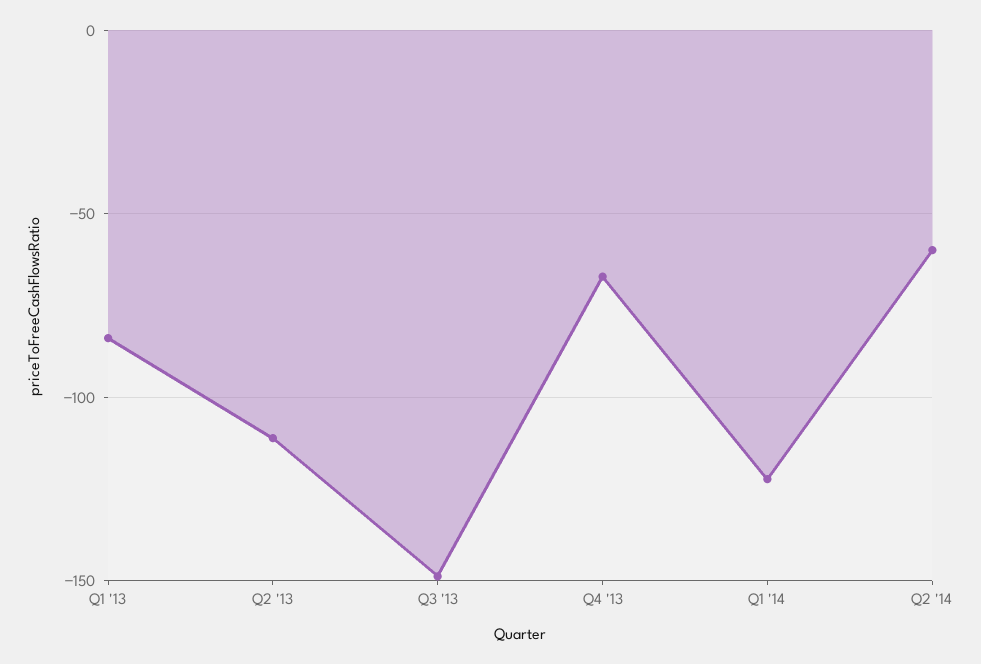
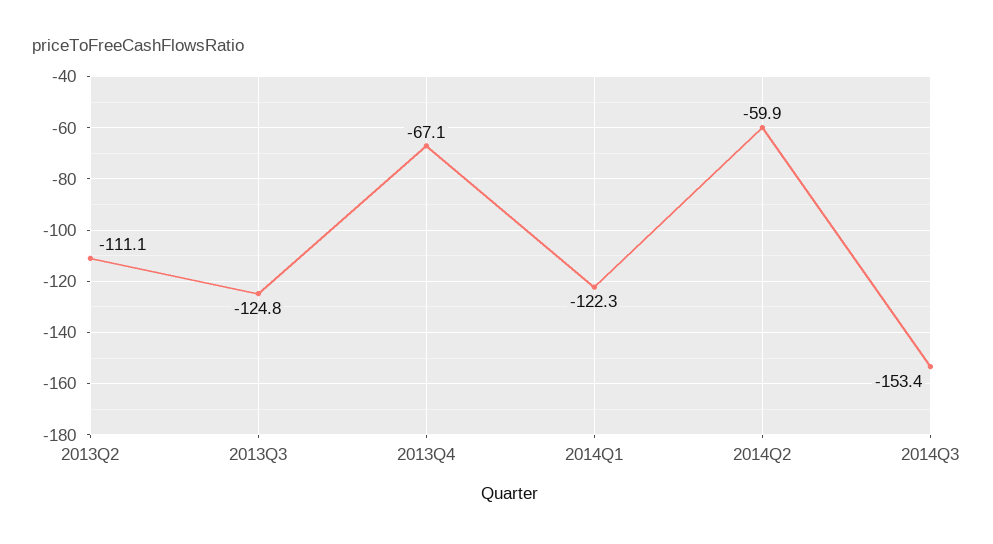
Q1 '13: -85 -> none
Q3 '13: -150 -> -124.8
2014Q3: none -> -153.4

